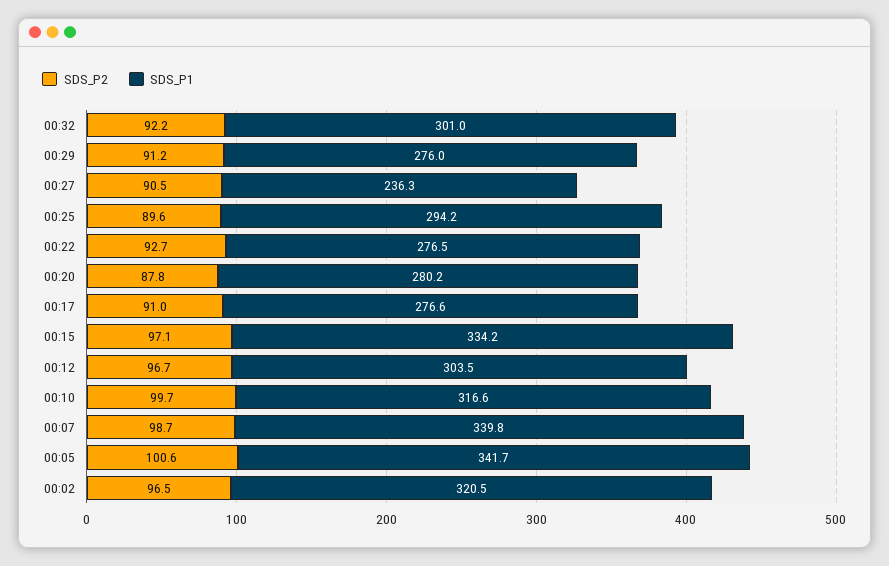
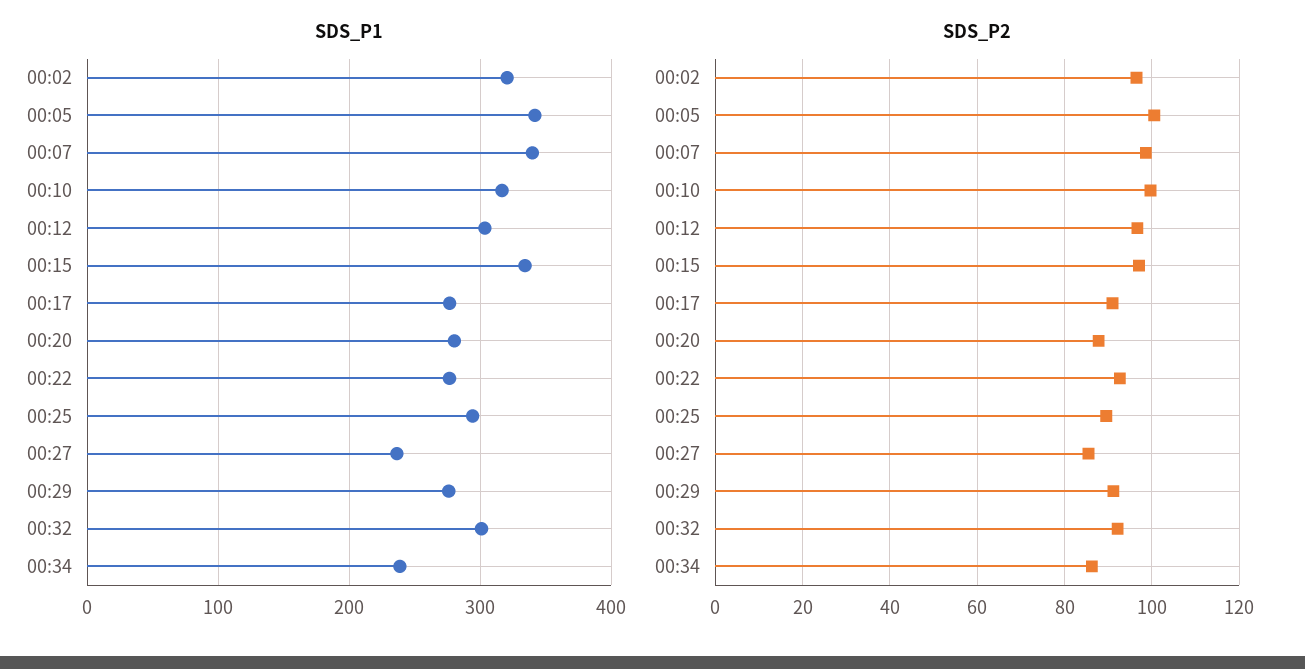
SDS_P2, 00:27: 90.5 -> 86
SDS_P1, 00:34: none -> 240
SDS_P2, 00:34: none -> 86

